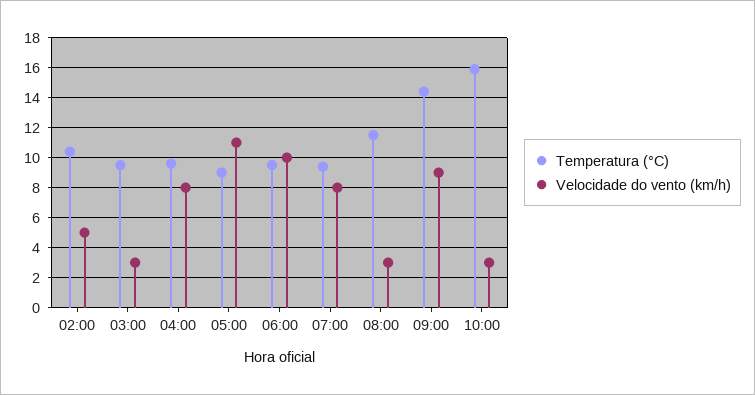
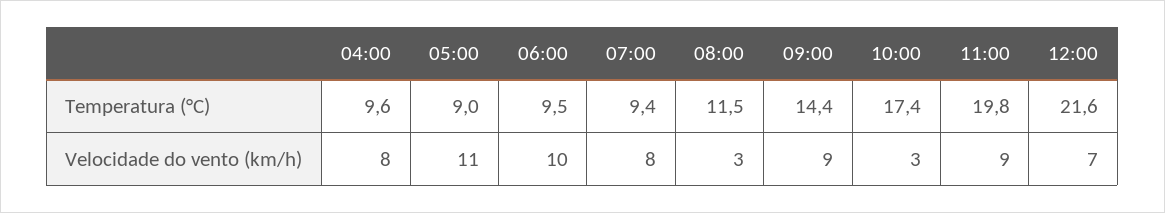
Temperatura (°C), 02:00: 10.5 -> none
Velocidade do vento (km/h), 02:00: 5 -> none
Temperatura (°C), 03:00: 9.5 -> none
Velocidade do vento (km/h), 03:00: 3 -> none
Temperatura (°C), 10:00: 16 -> 17.4
Temperatura (°C), 11:00: none -> 19.8
Temperatura (°C), 12:00: none -> 21.6
Velocidade do vento (km/h), 11:00: none -> 9
Velocidade do vento (km/h), 12:00: none -> 7

